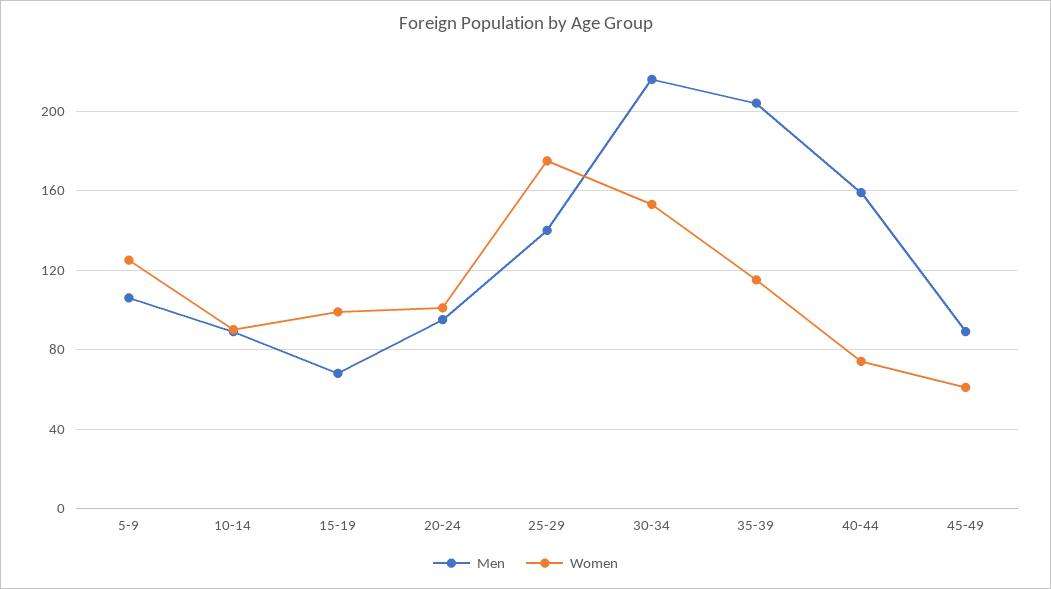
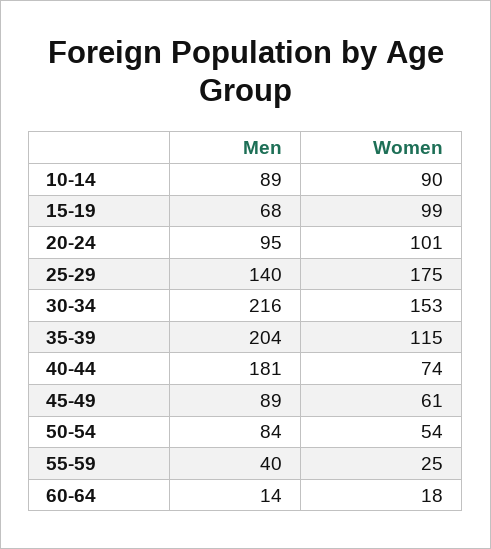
Men, 5-9: 105 -> none
Women, 5-9: 125 -> none
Men, 40-44: 160 -> 181
Men, 50-54: none -> 84
Women, 50-54: none -> 54
Men, 55-59: none -> 40
Women, 55-59: none -> 25
Men, 60-64: none -> 14
Women, 60-64: none -> 18

